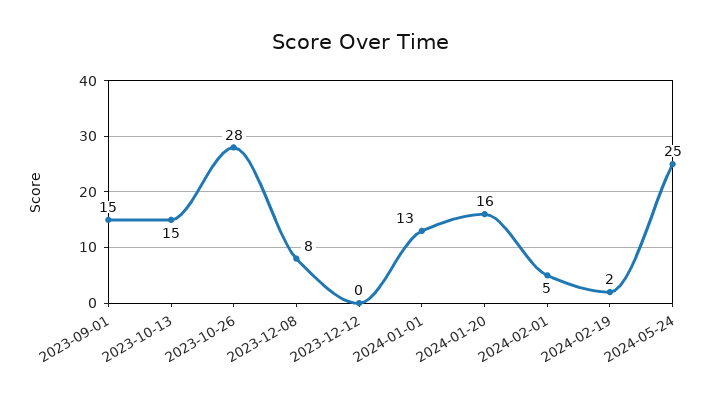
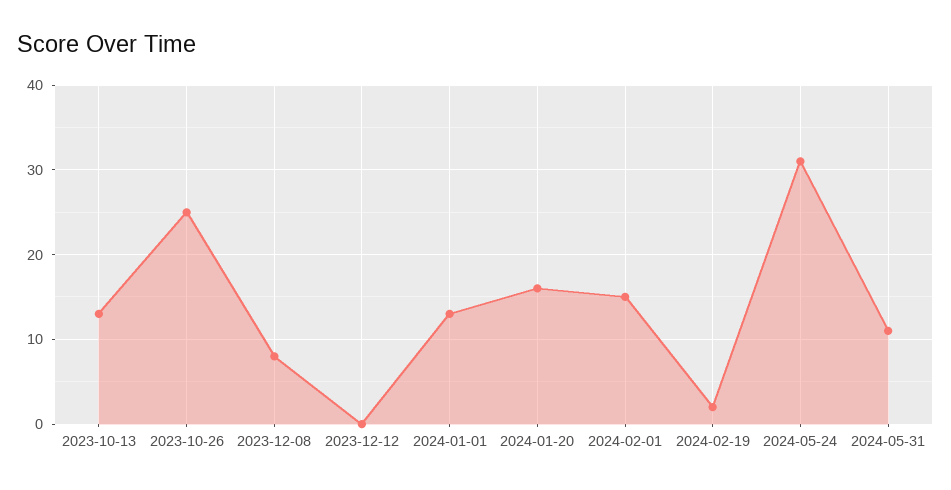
2023-09-01: 15 -> none
2023-10-13: 15 -> 13
2023-10-26: 28 -> 25
2024-02-01: 5 -> 15
2024-05-24: 25 -> 31
2024-05-31: none -> 11

